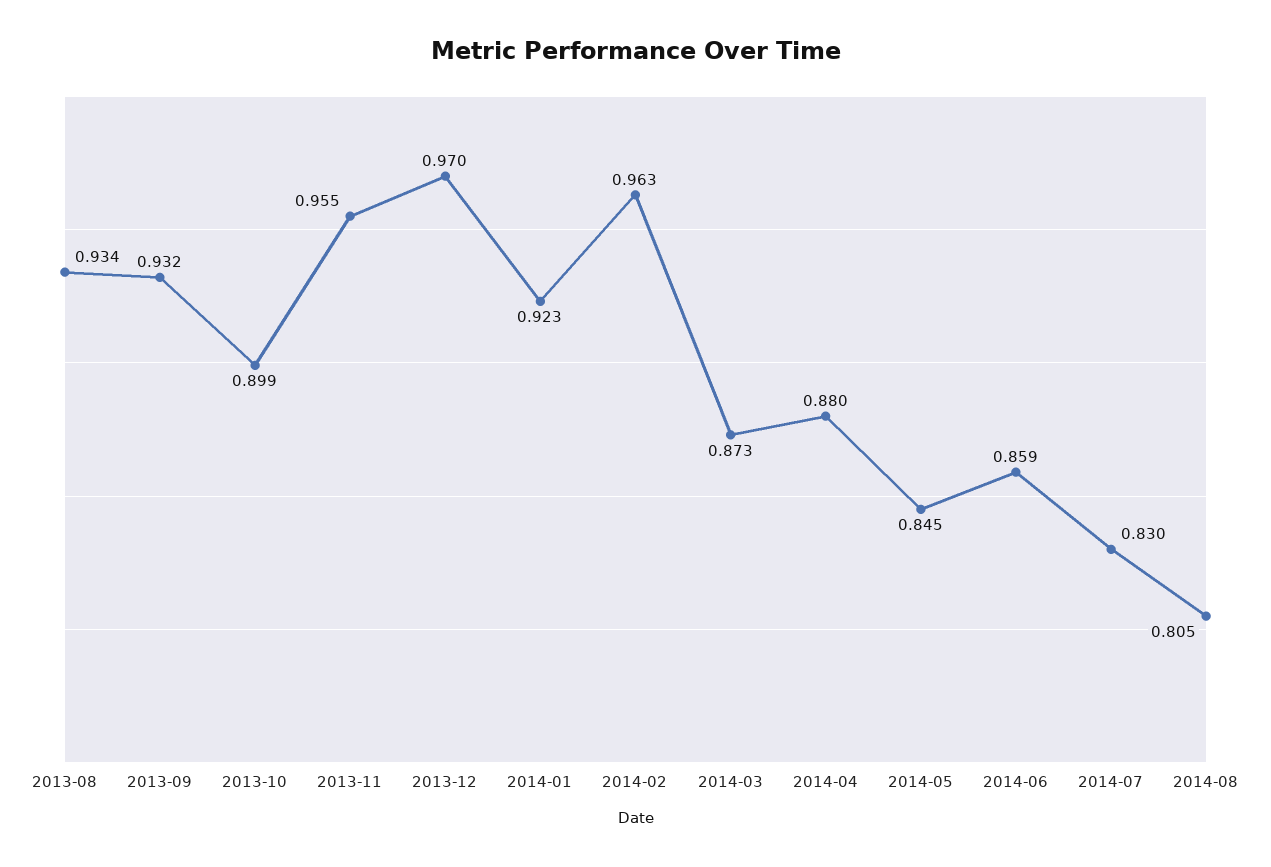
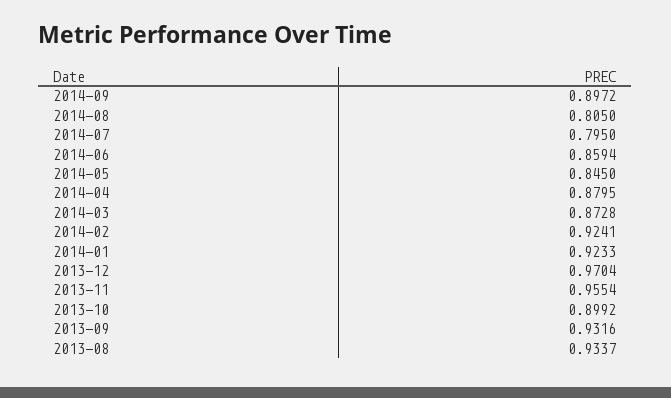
2014-02: 0.963 -> 0.9241
2014-07: 0.83 -> 0.795
2014-09: none -> 0.8972

